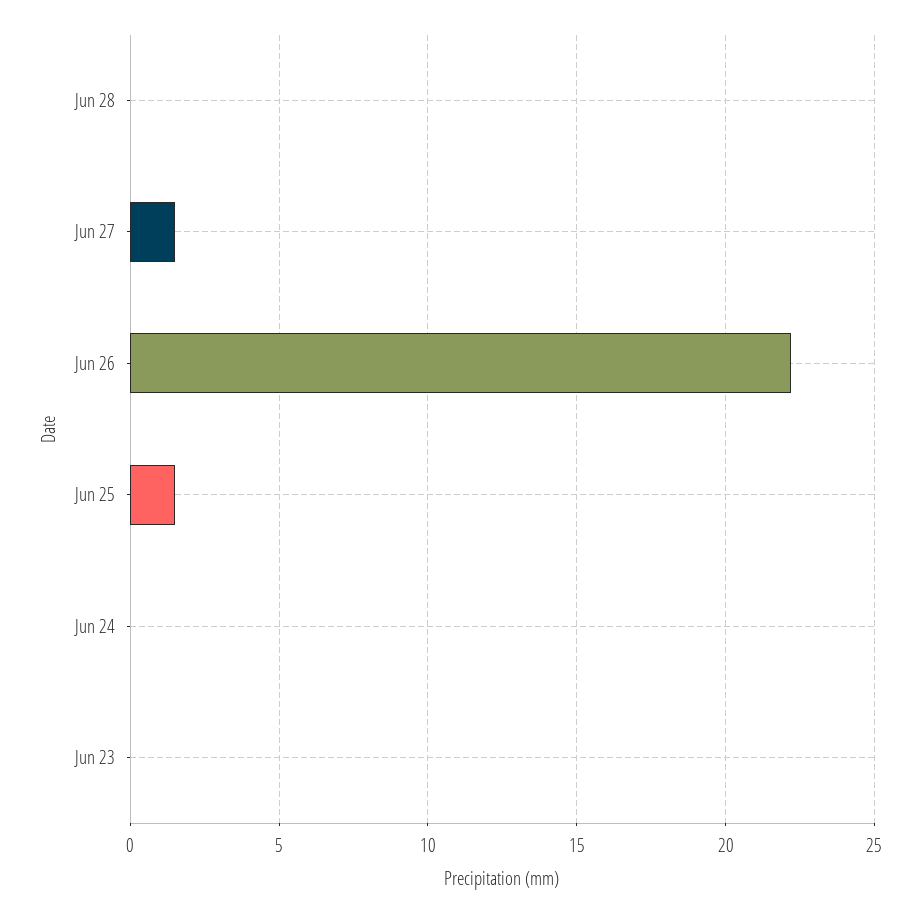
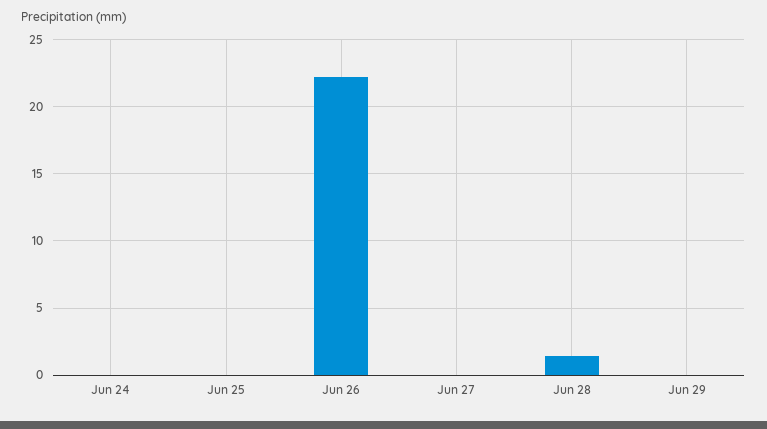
Jun 28: 0 -> 1.5
Jun 27: 1.5 -> 0
Jun 25: 1.5 -> 0
Jun 23: 0 -> none
Jun 29: none -> 0

